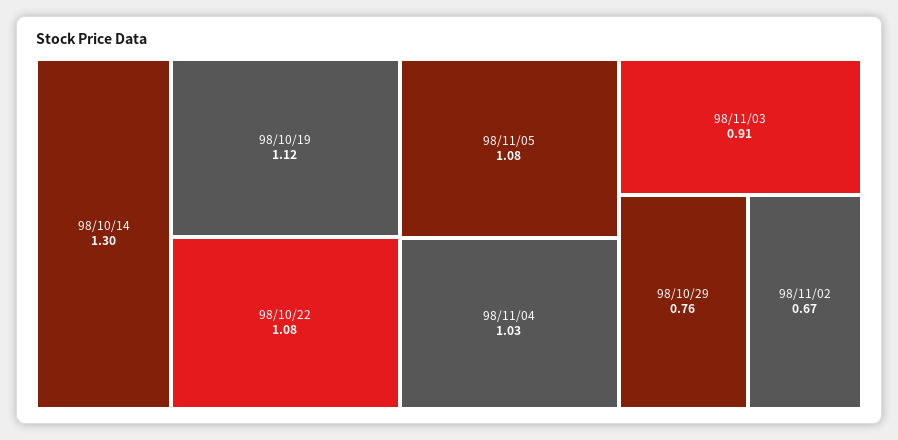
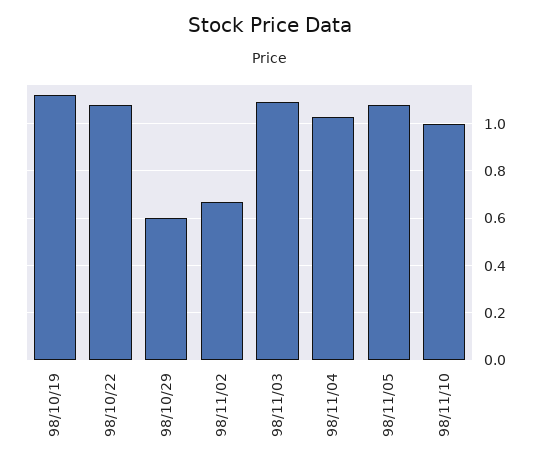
98/10/14: 1.3 -> none
98/11/03: 0.91 -> 1.1
98/10/29: 0.76 -> 0.6
98/11/10: none -> 1

